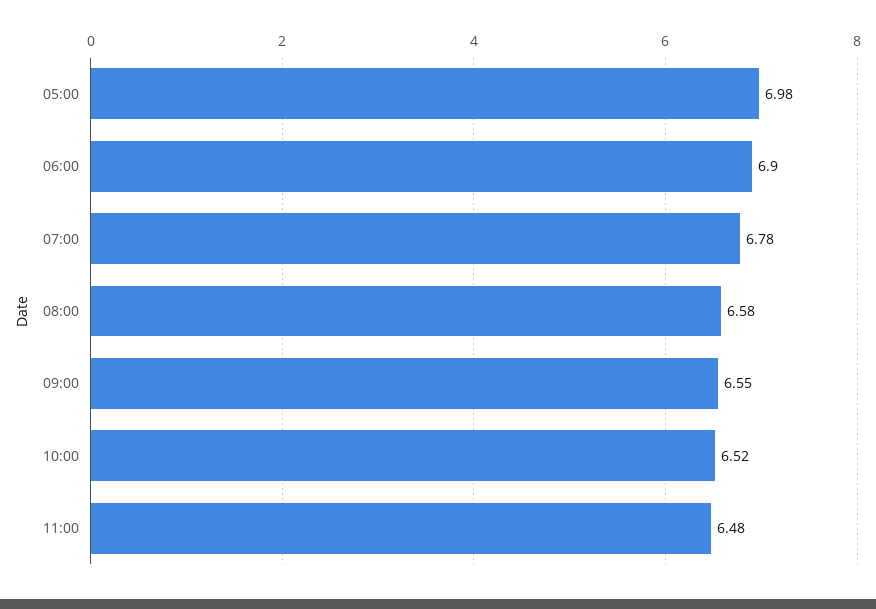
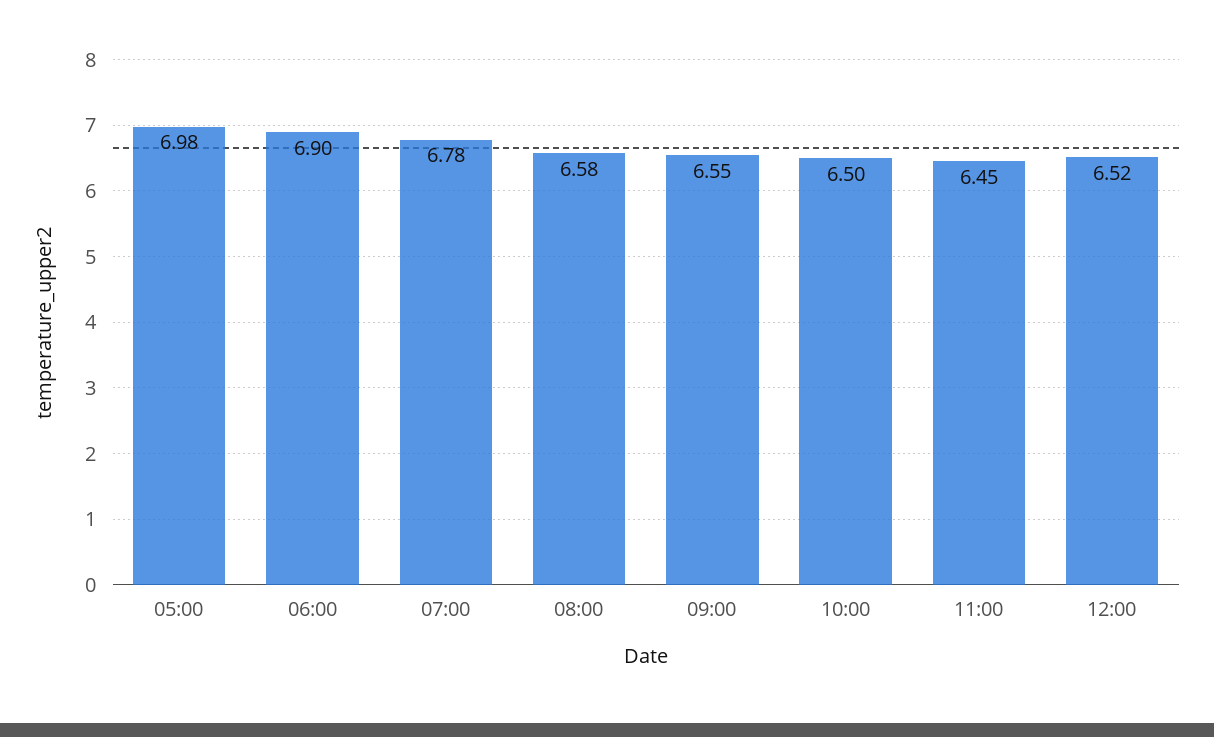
10:00: 6.52 -> 6.5
11:00: 6.48 -> 6.45
12:00: none -> 6.52

